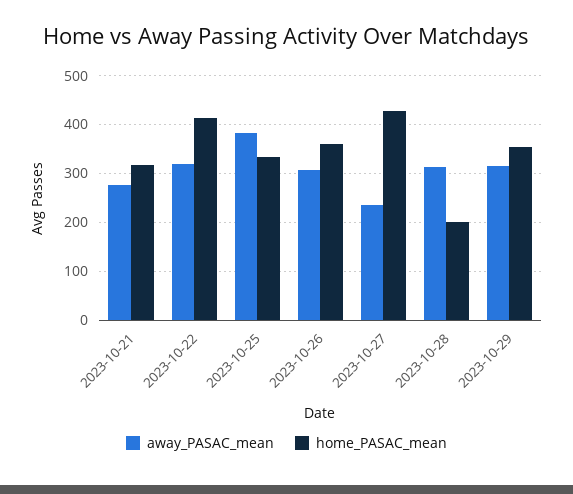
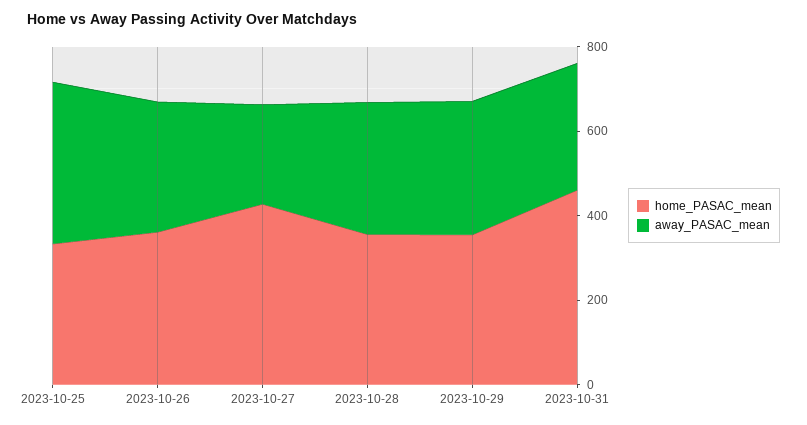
away_PASAC_mean, 2023-10-21: 280 -> none
home_PASAC_mean, 2023-10-21: 320 -> none
away_PASAC_mean, 2023-10-22: 320 -> none
home_PASAC_mean, 2023-10-22: 420 -> none
home_PASAC_mean, 2023-10-28: 200 -> 350
home_PASAC_mean, 2023-10-31: none -> 450
away_PASAC_mean, 2023-10-31: none -> 300

